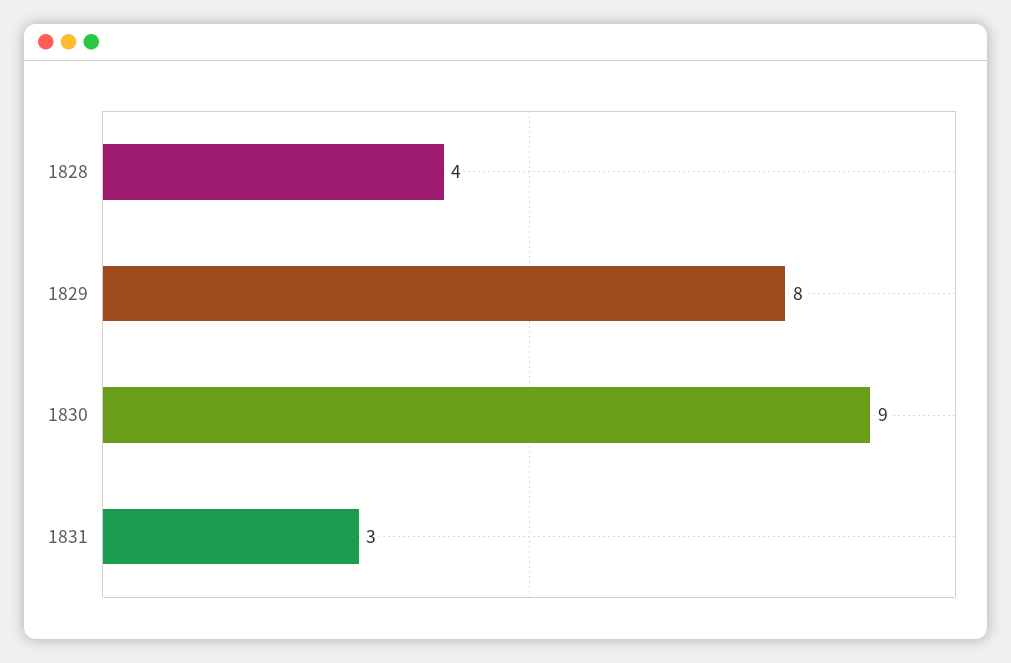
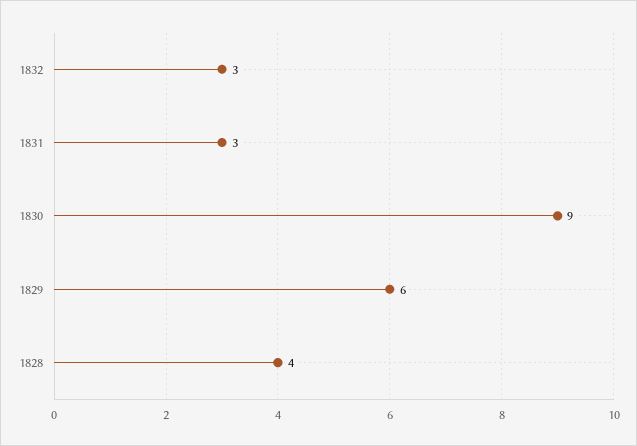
1829: 8 -> 6
1832: none -> 3

